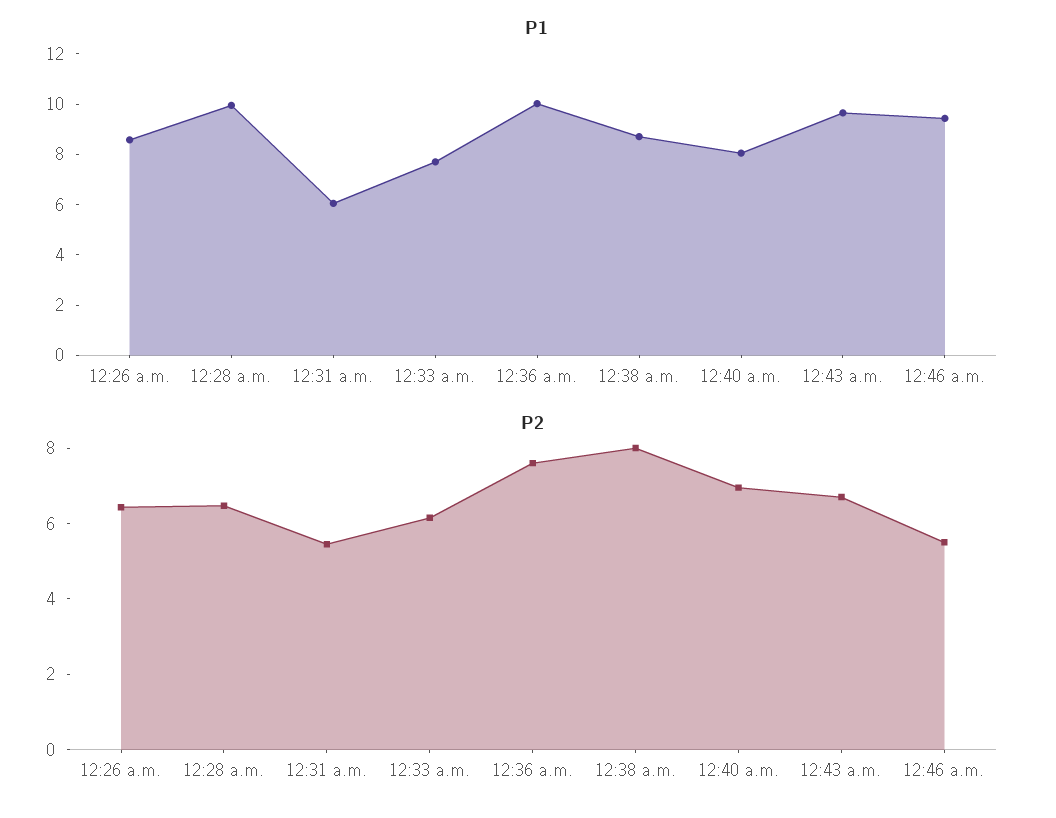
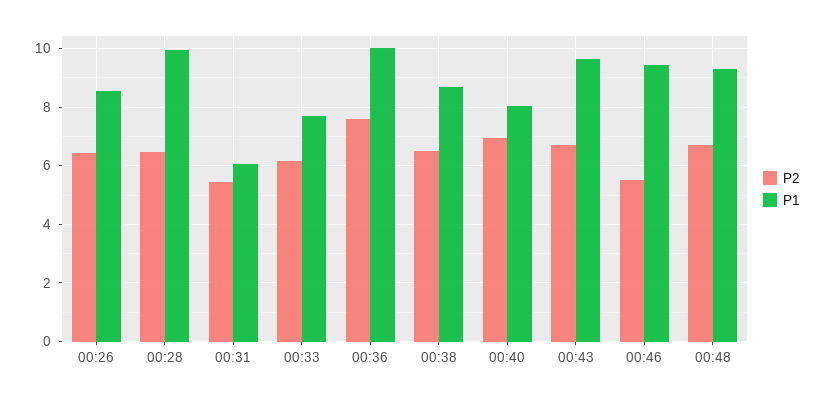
P2, 12:38 a.m.: 8 -> 6.5
P2, 00:48: none -> 6.75
P1, 00:48: none -> 9.25

